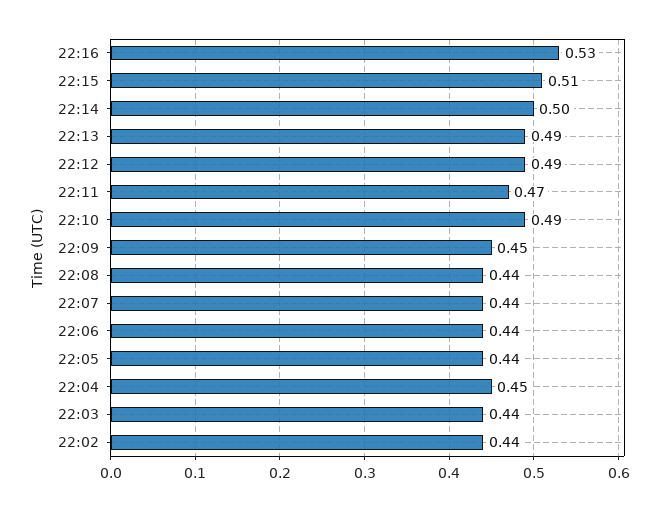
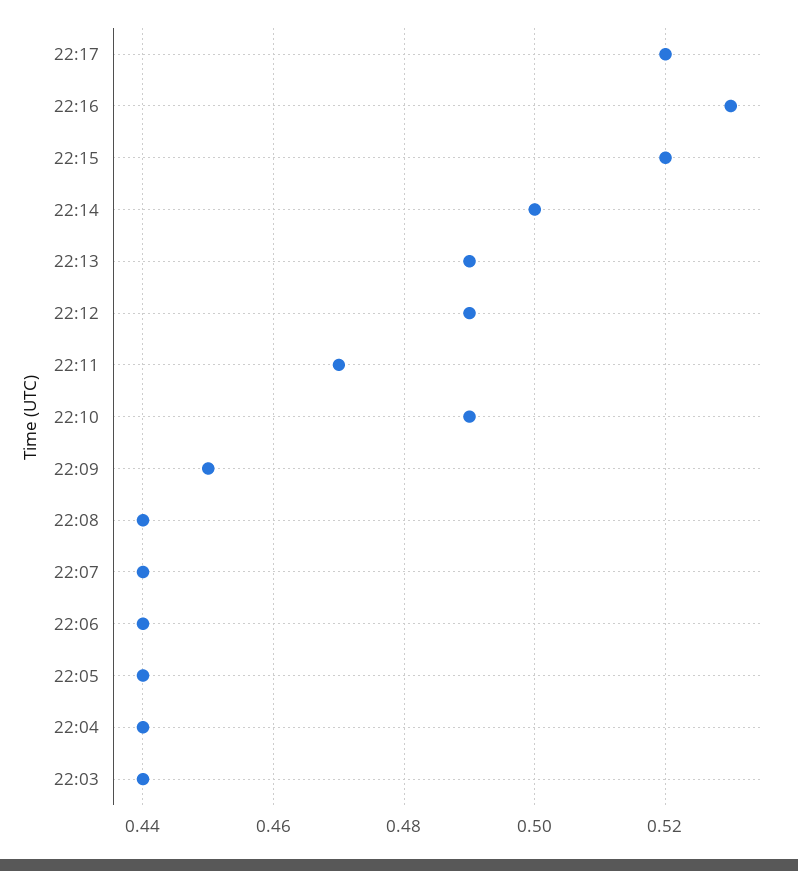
22:15: 0.51 -> 0.52
22:04: 0.45 -> 0.44
22:02: 0.44 -> none
22:17: none -> 0.52

